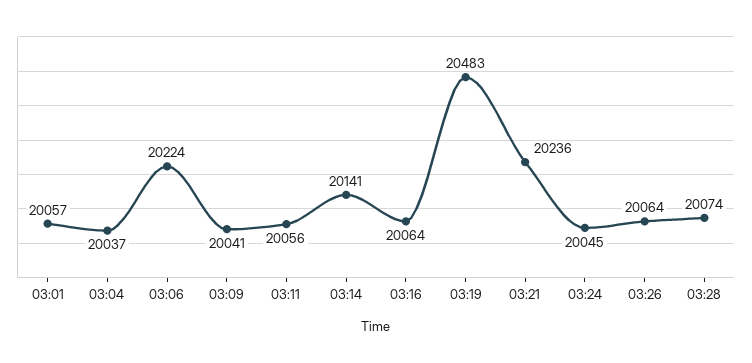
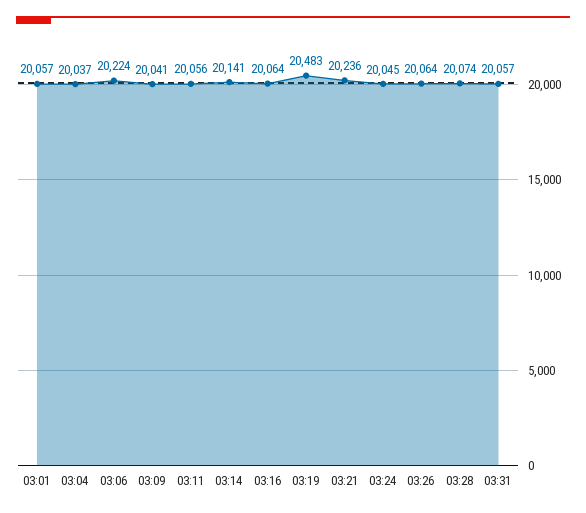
03:31: none -> 20057

